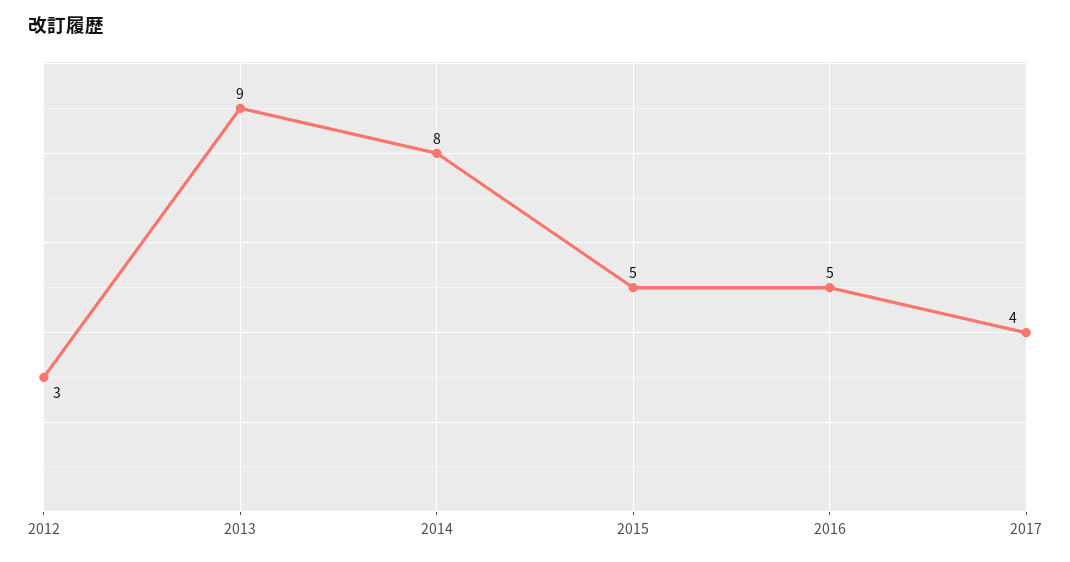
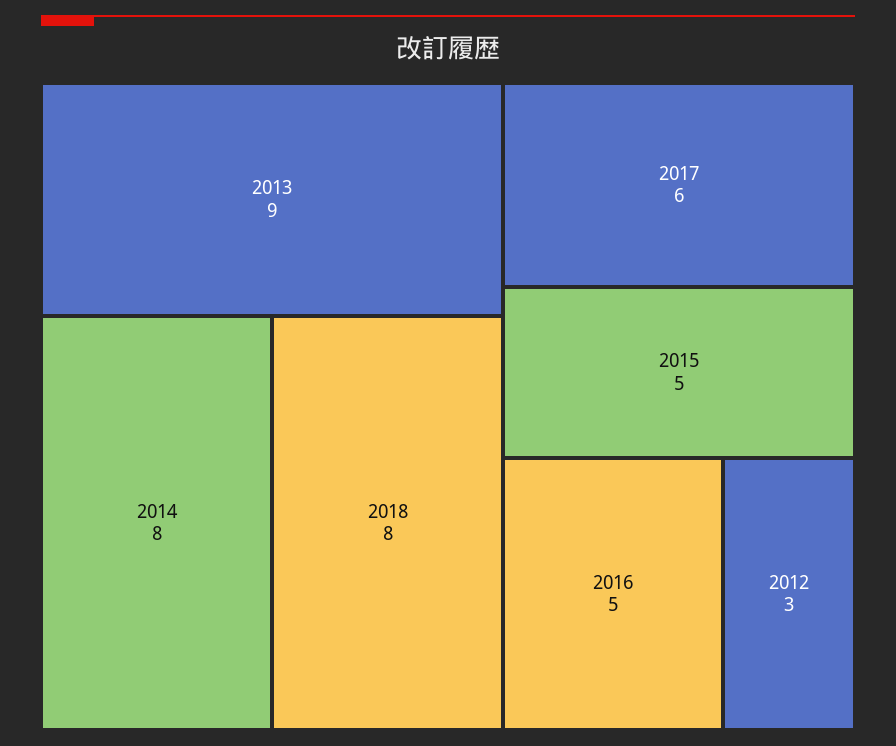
2017: 4 -> 6
2018: none -> 8

